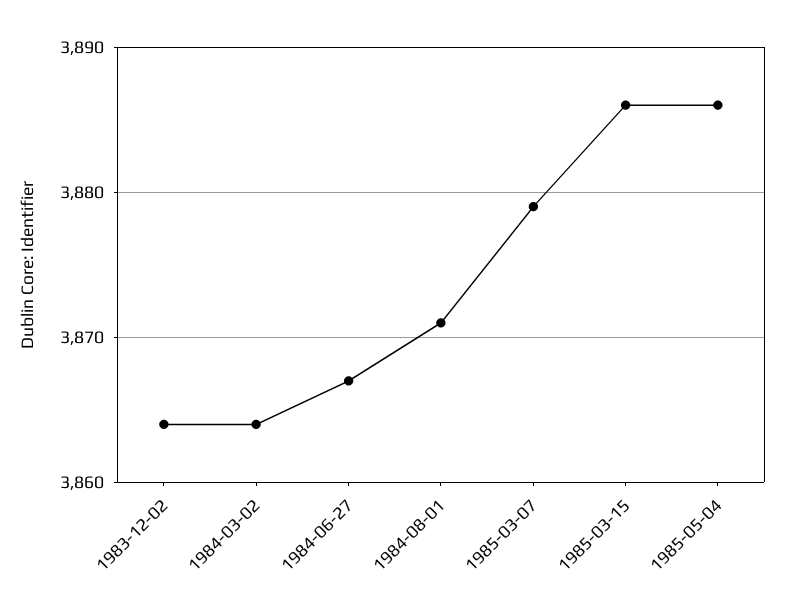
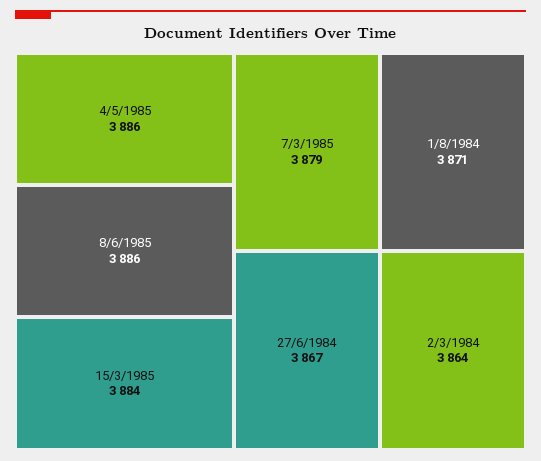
1983-12-02: 3864 -> none
1985-03-15: 3886 -> 3884
8/6/1985: none -> 3886

